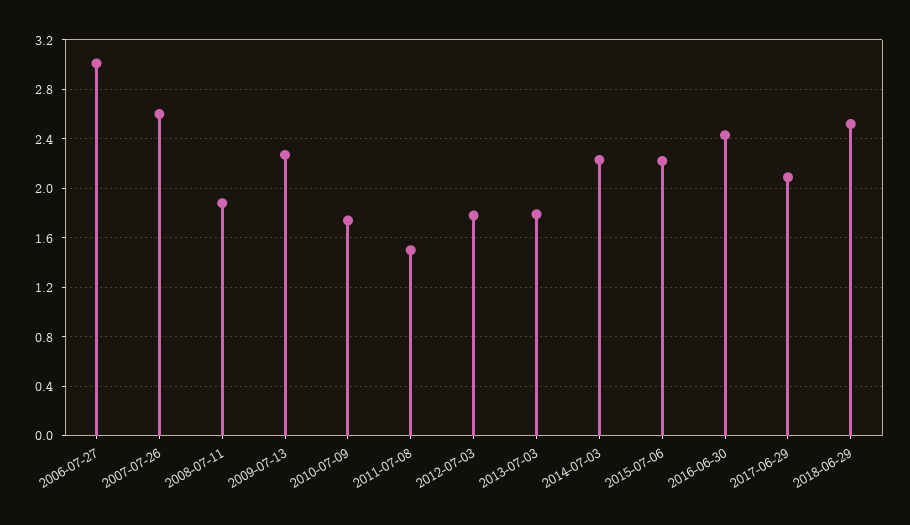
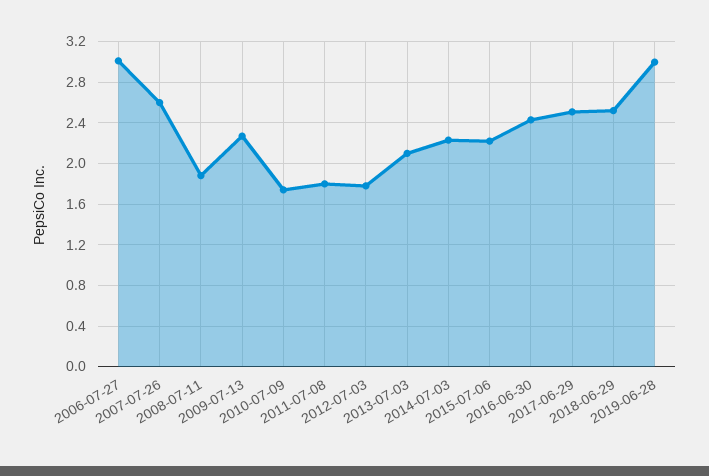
2011-07-08: 1.5 -> 1.8
2013-07-03: 1.8 -> 2.1
2017-06-29: 2.1 -> 2.5
2019-06-28: none -> 3

